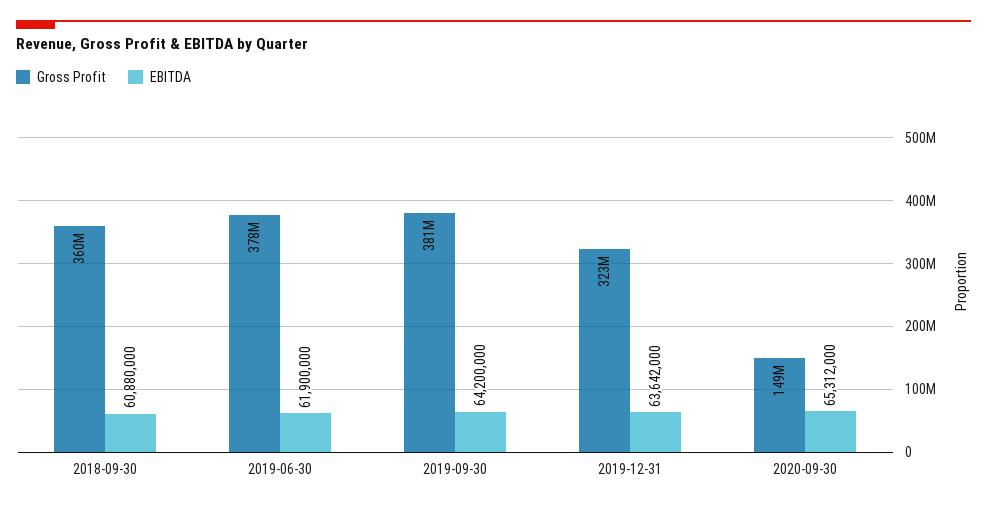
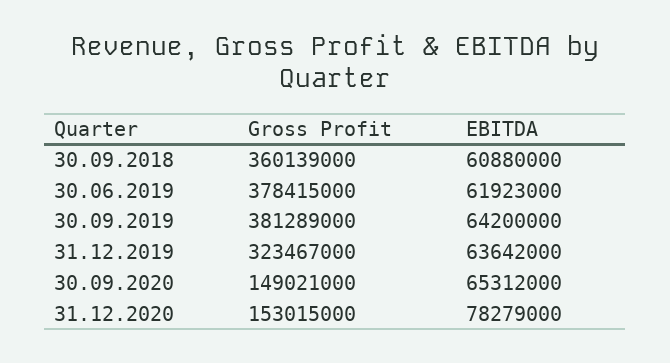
EBITDA, 2019-06-30: 61900000 -> 61923000
Gross Profit, 31.12.2020: none -> 153015000
EBITDA, 31.12.2020: none -> 78279000

